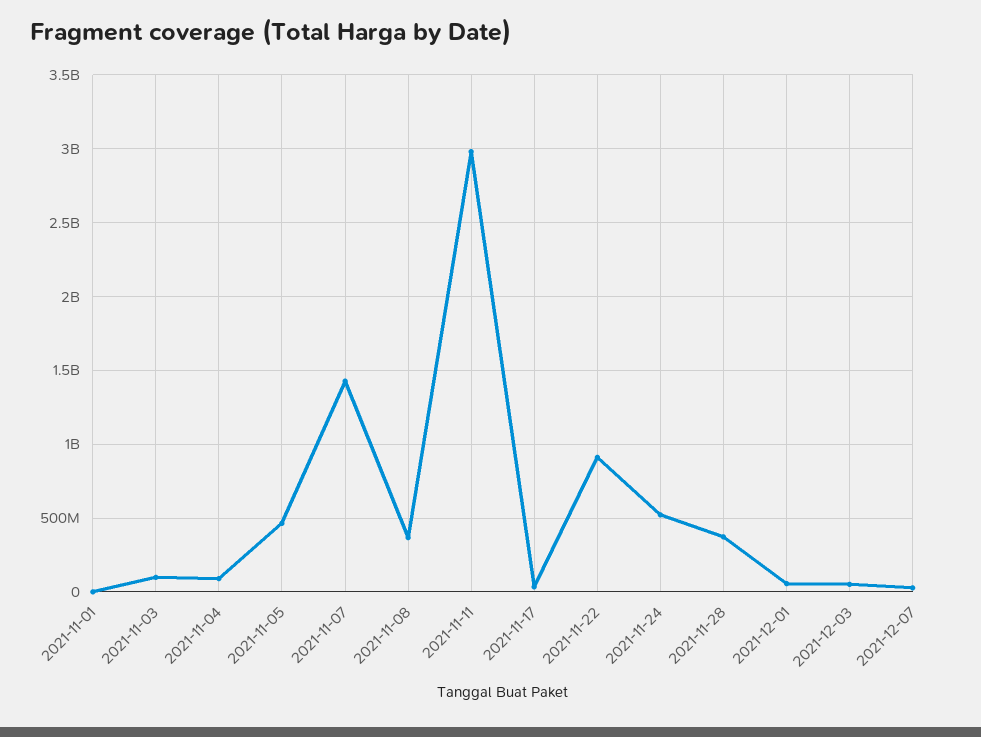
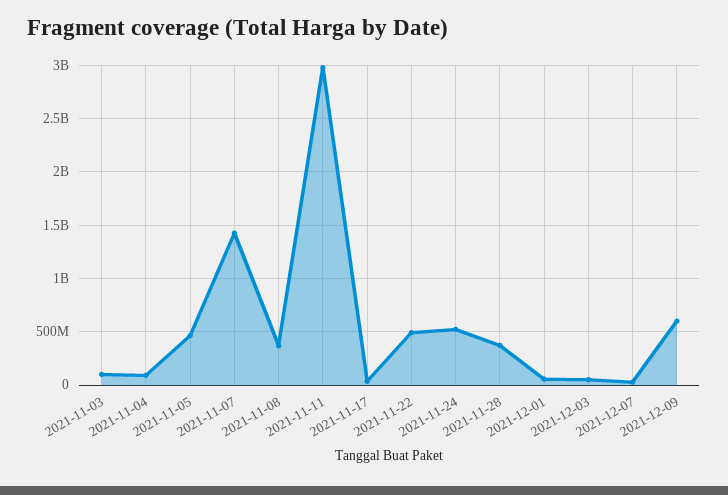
2021-11-01: 0 -> none
2021-11-22: 900000000 -> 500000000
2021-12-09: none -> 600000000

